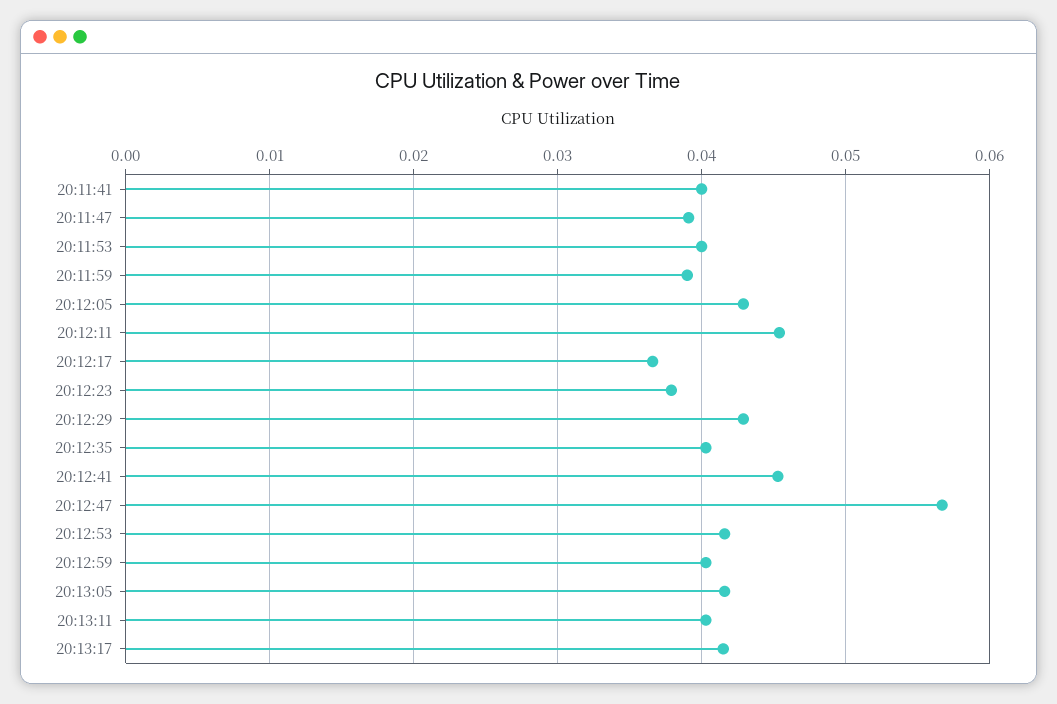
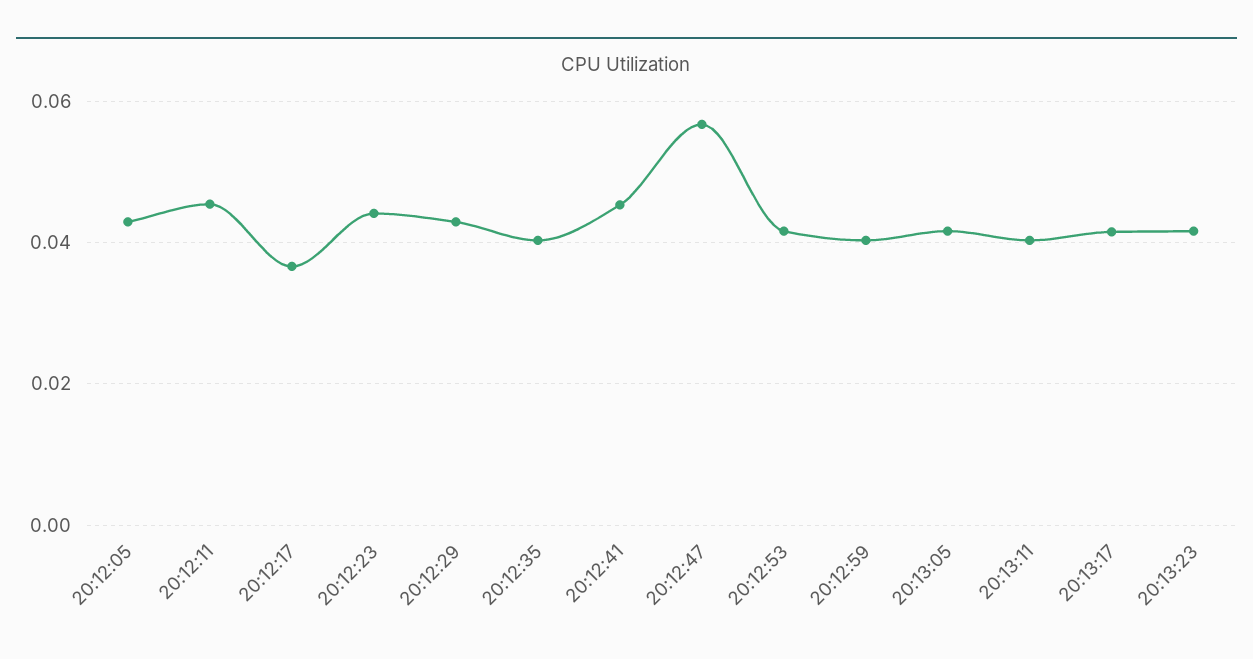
20:11:41: 0.04 -> none
20:11:47: 0.039 -> none
20:11:53: 0.04 -> none
20:11:59: 0.039 -> none
20:12:23: 0.038 -> 0.044
20:13:23: none -> 0.042

